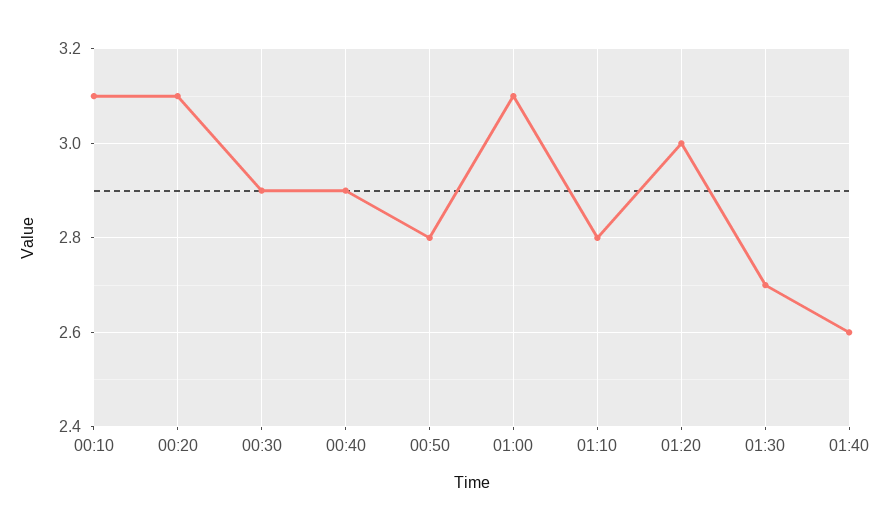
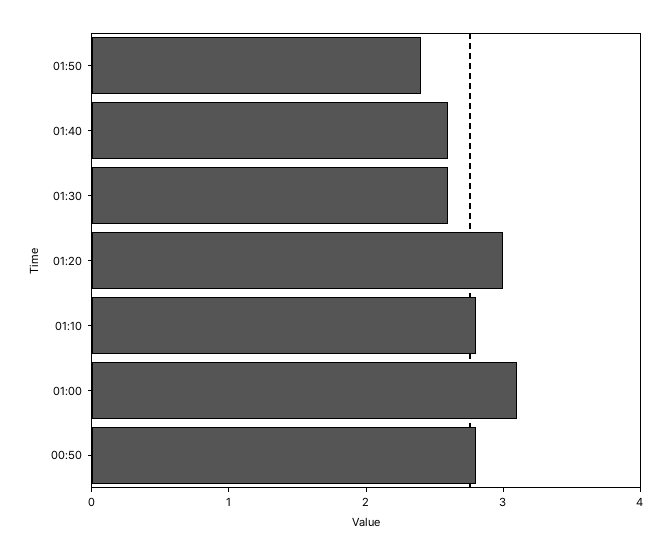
00:10: 3.1 -> none
00:20: 3.1 -> none
00:30: 2.9 -> none
00:40: 2.9 -> none
01:30: 2.7 -> 2.6
01:50: none -> 2.4

